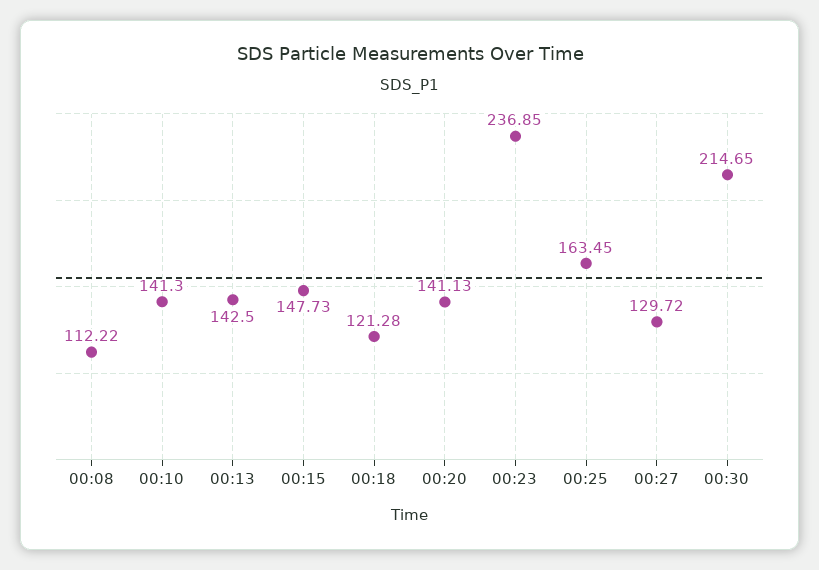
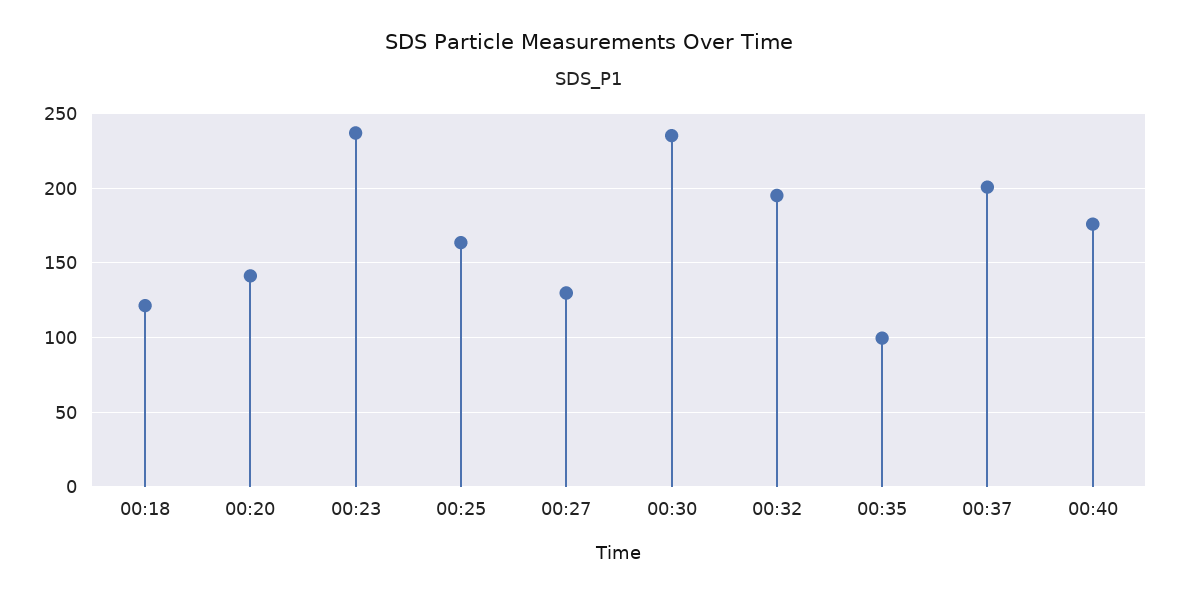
00:08: 112.22 -> none
00:10: 141.3 -> none
00:13: 142.5 -> none
00:15: 147.73 -> none
00:30: 214.65 -> 235
00:32: none -> 195
00:35: none -> 100
00:37: none -> 200
00:40: none -> 175

